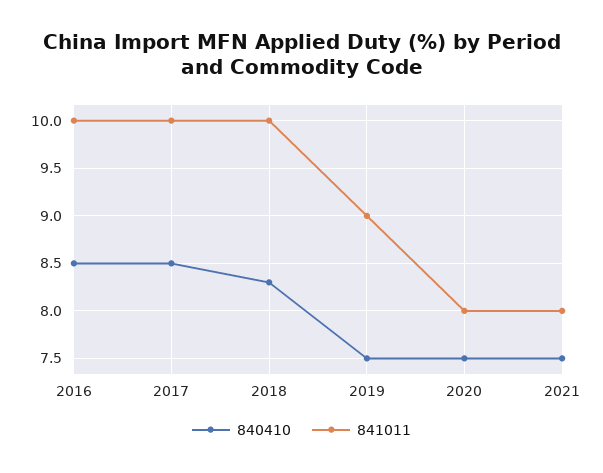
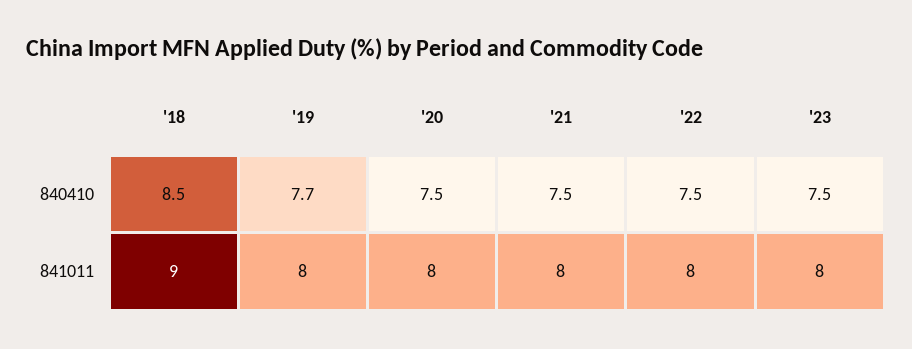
840410, 2016: 8.5 -> none
841011, 2016: 10 -> none
840410, 2017: 8.5 -> none
841011, 2017: 10 -> none
840410, 2018: 8.3 -> 8.5
841011, 2018: 10 -> 9
840410, 2019: 7.5 -> 7.7
841011, 2019: 9 -> 8
840410, '22: none -> 7.5
840410, '23: none -> 7.5
841011, '22: none -> 8
841011, '23: none -> 8

